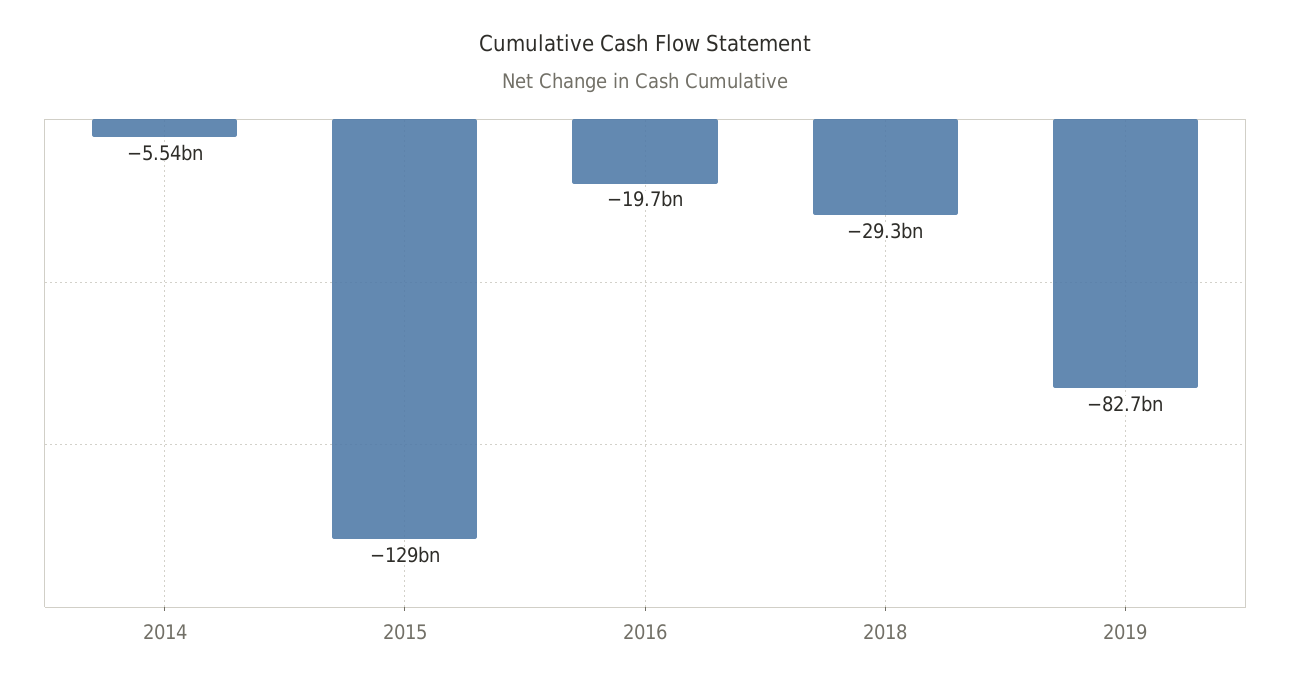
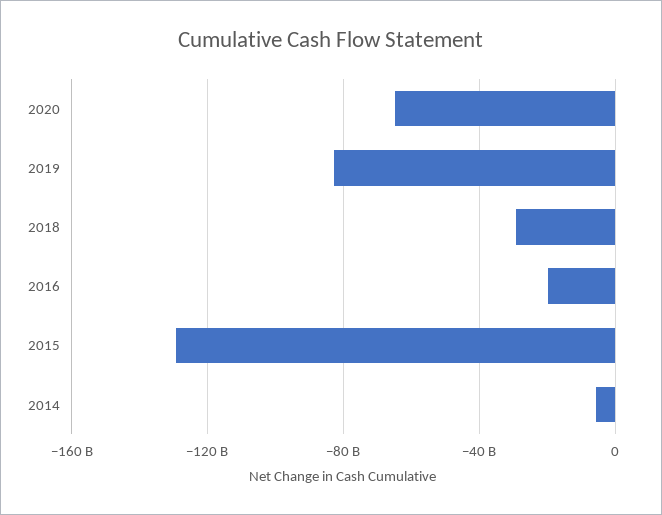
2020: none -> -65000000000

